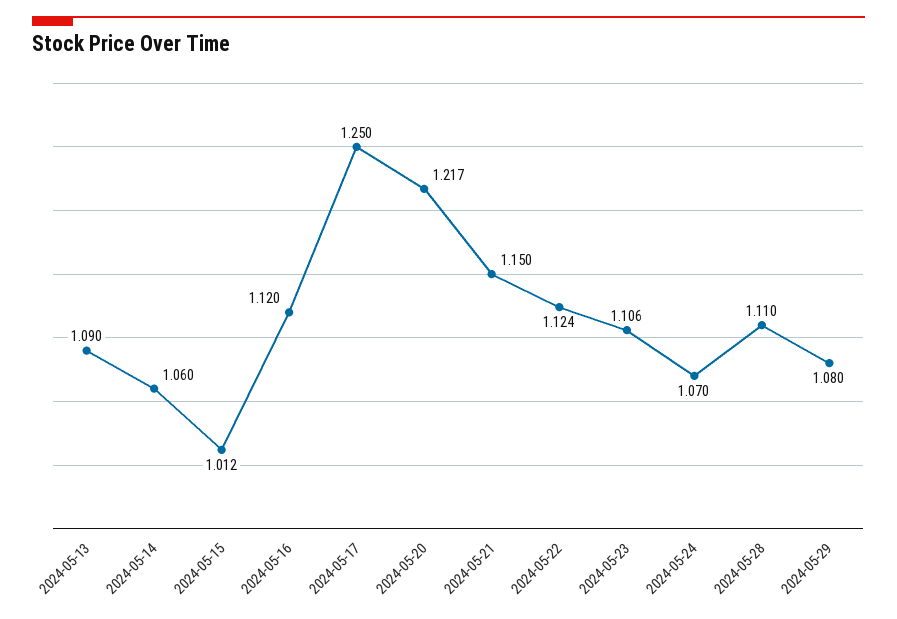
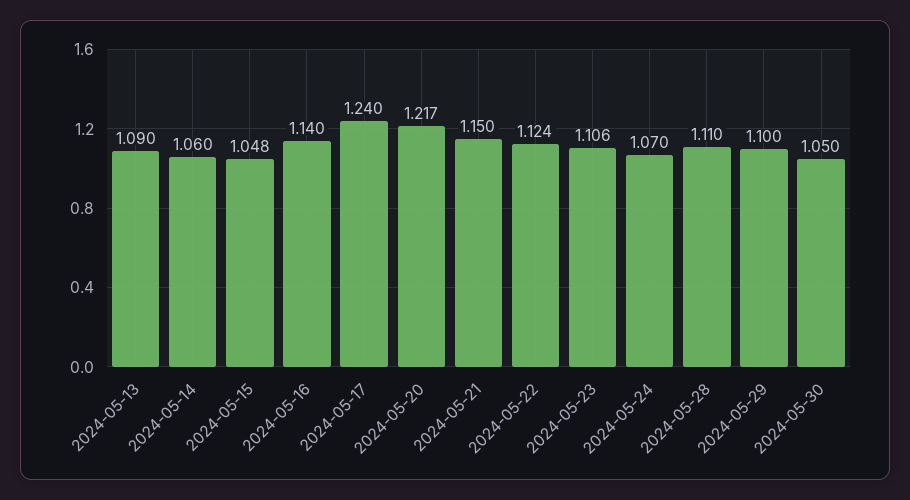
2024-05-15: 1.012 -> 1.048
2024-05-16: 1.12 -> 1.14
2024-05-17: 1.25 -> 1.24
2024-05-29: 1.08 -> 1.1
2024-05-30: none -> 1.05

